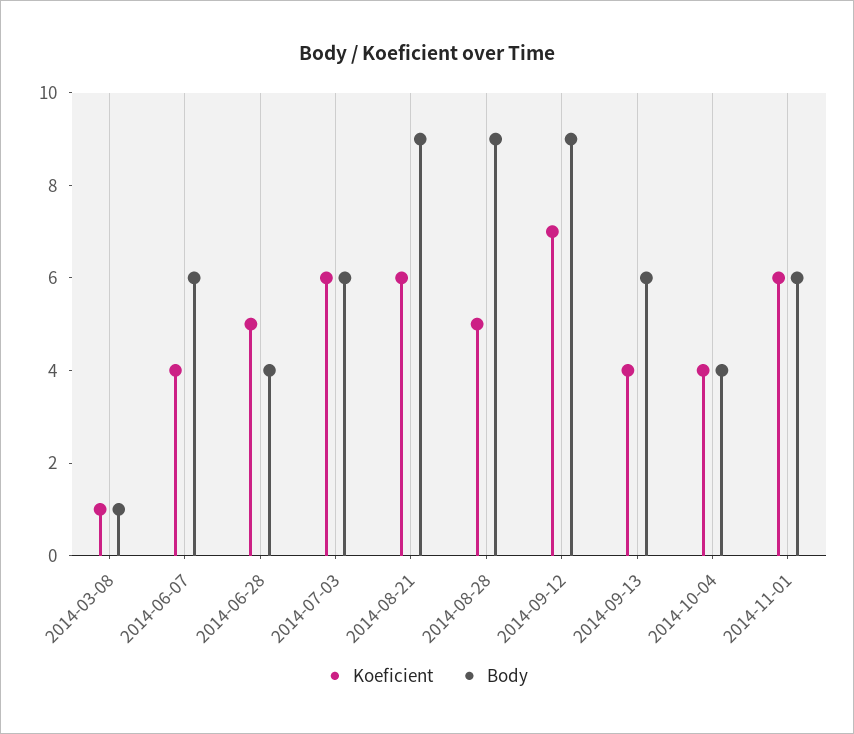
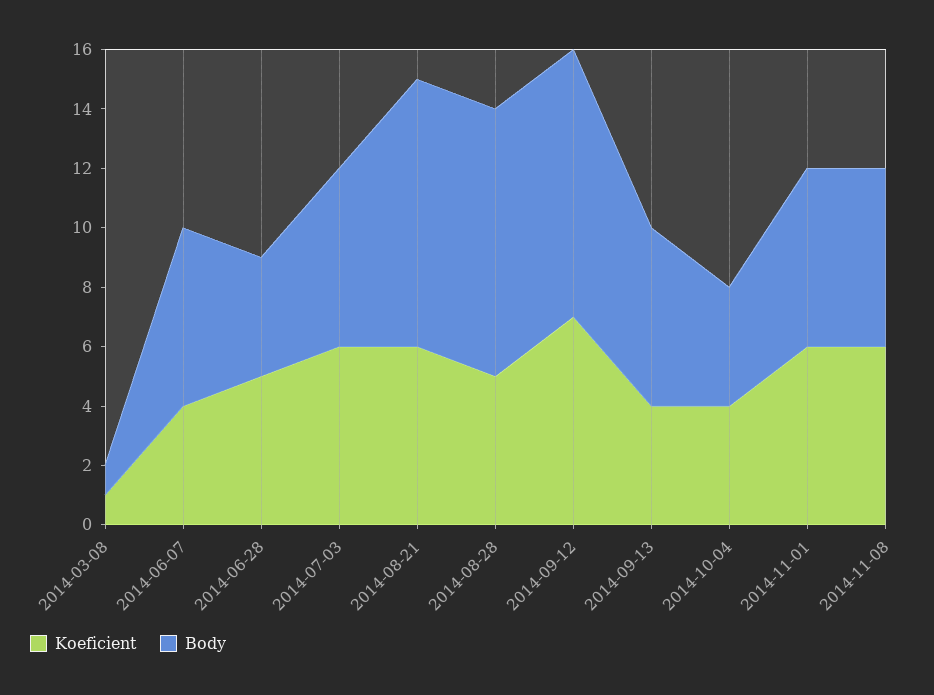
Koeficient, 2014-11-08: none -> 6
Body, 2014-11-08: none -> 6

